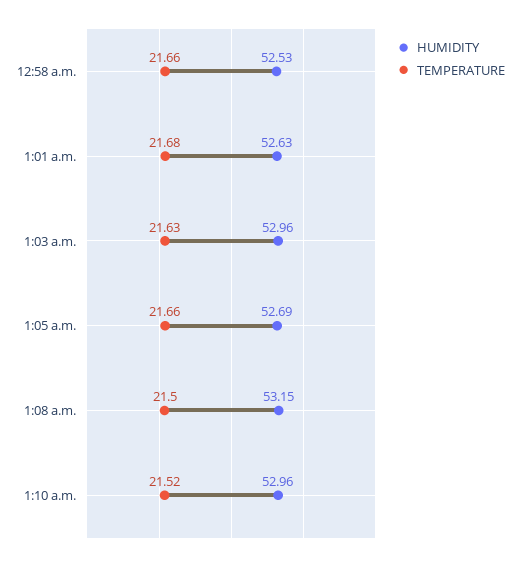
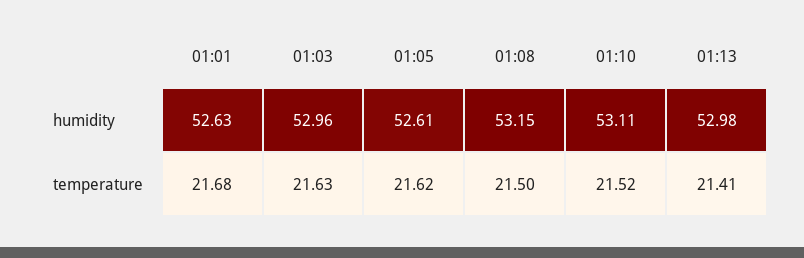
HUMIDITY, 12:58 a.m.: 52.53 -> none
TEMPERATURE, 12:58 a.m.: 21.66 -> none
HUMIDITY, 1:05 a.m.: 52.69 -> 52.61
TEMPERATURE, 1:05 a.m.: 21.66 -> 21.62
HUMIDITY, 1:10 a.m.: 52.96 -> 53.11
HUMIDITY, 01:13: none -> 52.98
TEMPERATURE, 01:13: none -> 21.41

